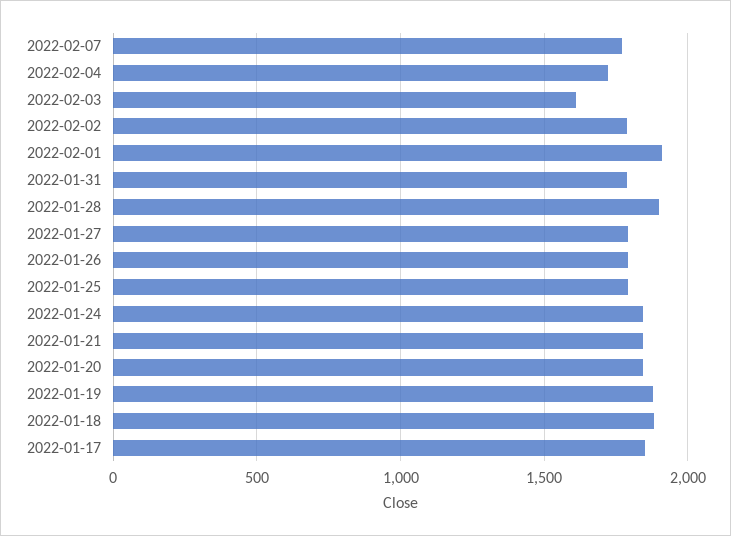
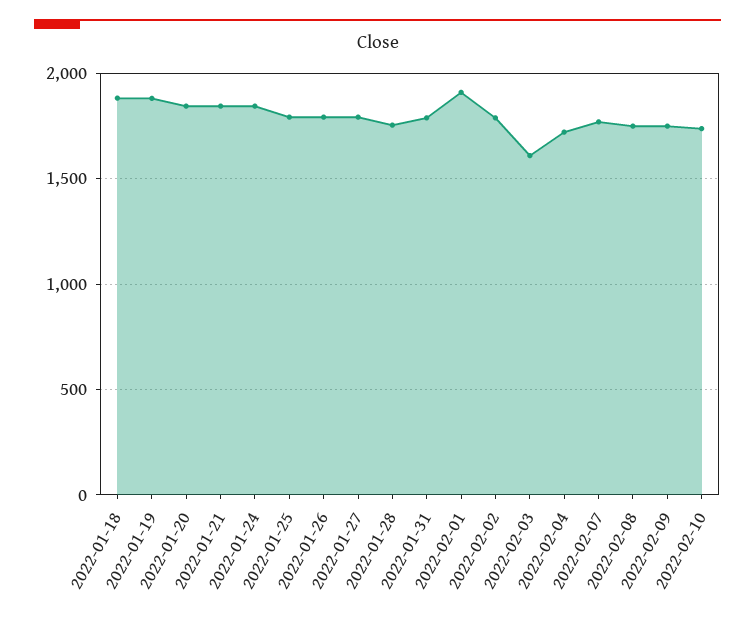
2022-01-28: 1900 -> 1750
2022-01-17: 1850 -> none
2022-02-08: none -> 1750
2022-02-09: none -> 1750
2022-02-10: none -> 1750

